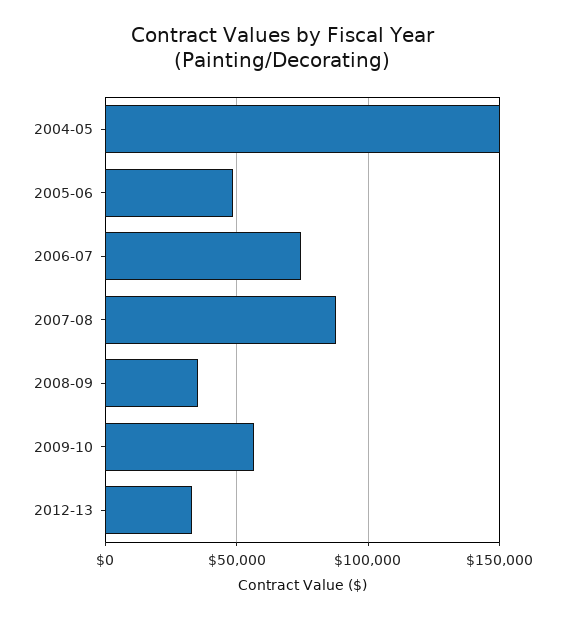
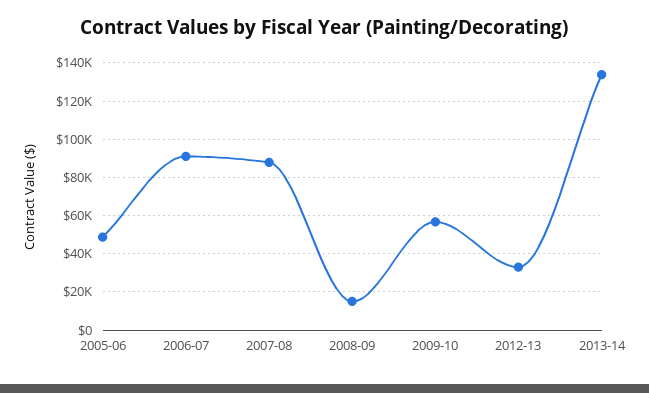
2004-05: 150000 -> none
2006-07: 75000 -> 90000
2008-09: 35000 -> 15000
2013-14: none -> 135000

